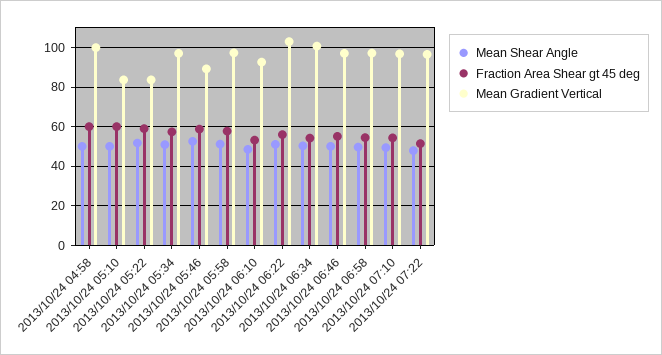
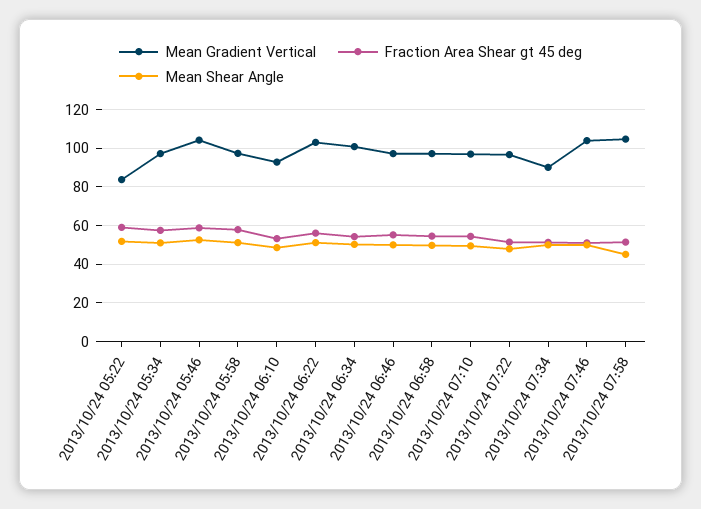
Mean Shear Angle, 2013/10/24 04:58: 50 -> none
Fraction Area Shear gt 45 deg, 2013/10/24 04:58: 60 -> none
Mean Gradient Vertical, 2013/10/24 04:58: 100 -> none
Mean Shear Angle, 2013/10/24 05:10: 50 -> none
Fraction Area Shear gt 45 deg, 2013/10/24 05:10: 60 -> none
Mean Gradient Vertical, 2013/10/24 05:10: 85 -> none
Mean Gradient Vertical, 2013/10/24 05:46: 90 -> 105
Mean Gradient Vertical, 2013/10/24 07:34: none -> 90
Fraction Area Shear gt 45 deg, 2013/10/24 07:34: none -> 50
Mean Shear Angle, 2013/10/24 07:34: none -> 50
Mean Gradient Vertical, 2013/10/24 07:46: none -> 105
Fraction Area Shear gt 45 deg, 2013/10/24 07:46: none -> 50
Mean Shear Angle, 2013/10/24 07:46: none -> 50
Mean Gradient Vertical, 2013/10/24 07:58: none -> 105
Fraction Area Shear gt 45 deg, 2013/10/24 07:58: none -> 50
Mean Shear Angle, 2013/10/24 07:58: none -> 45

